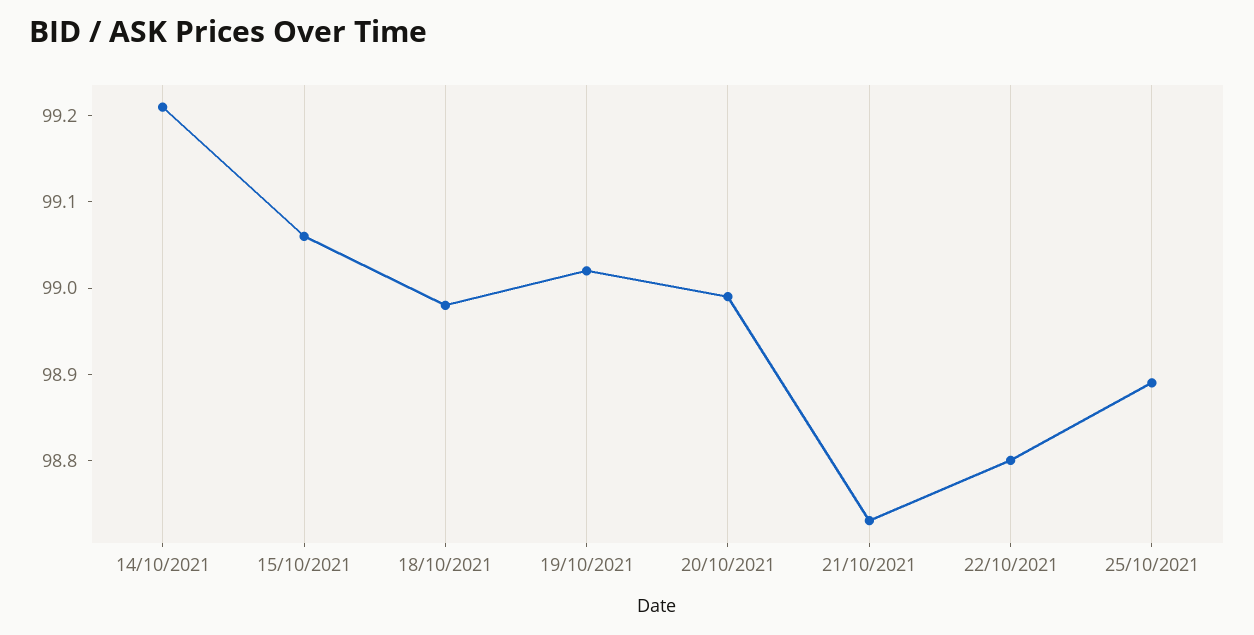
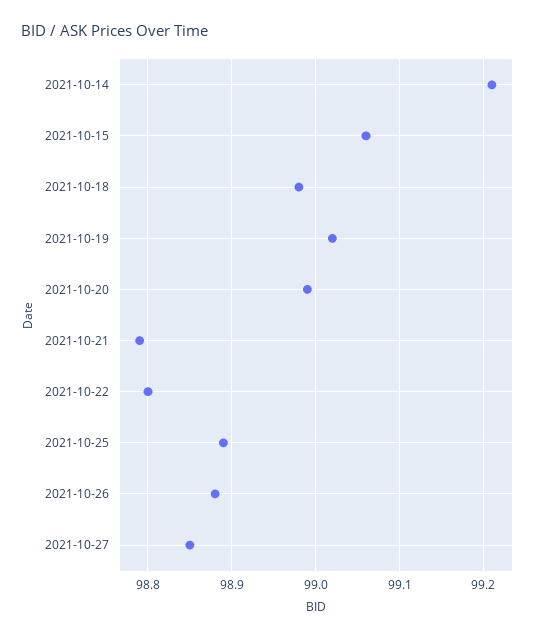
21/10/2021: 98.73 -> 98.79
2021-10-26: none -> 98.88
2021-10-27: none -> 98.85

